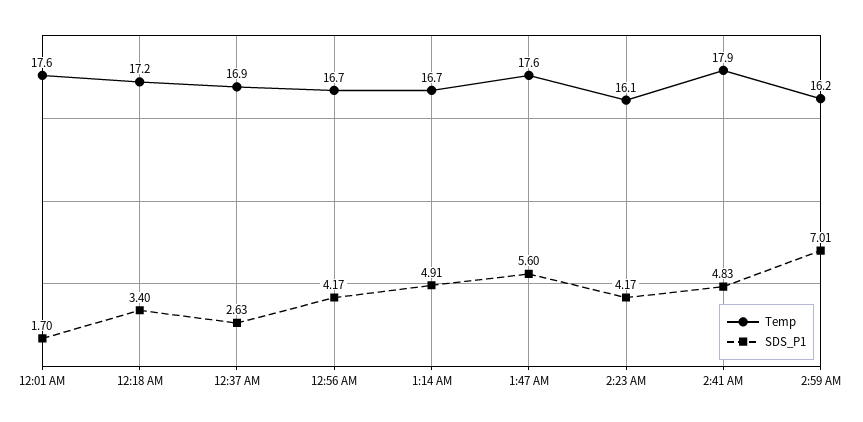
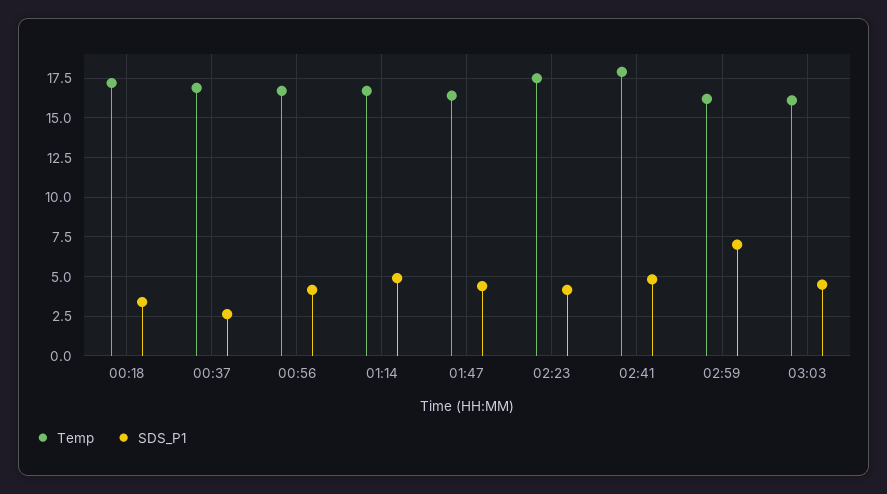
Temp, 12:01 AM: 17.6 -> none
SDS_P1, 12:01 AM: 1.7 -> none
Temp, 1:47 AM: 17.6 -> 16.5
SDS_P1, 1:47 AM: 5.6 -> 4.5
Temp, 2:23 AM: 16.1 -> 17.5
Temp, 03:03: none -> 16
SDS_P1, 03:03: none -> 4.5

